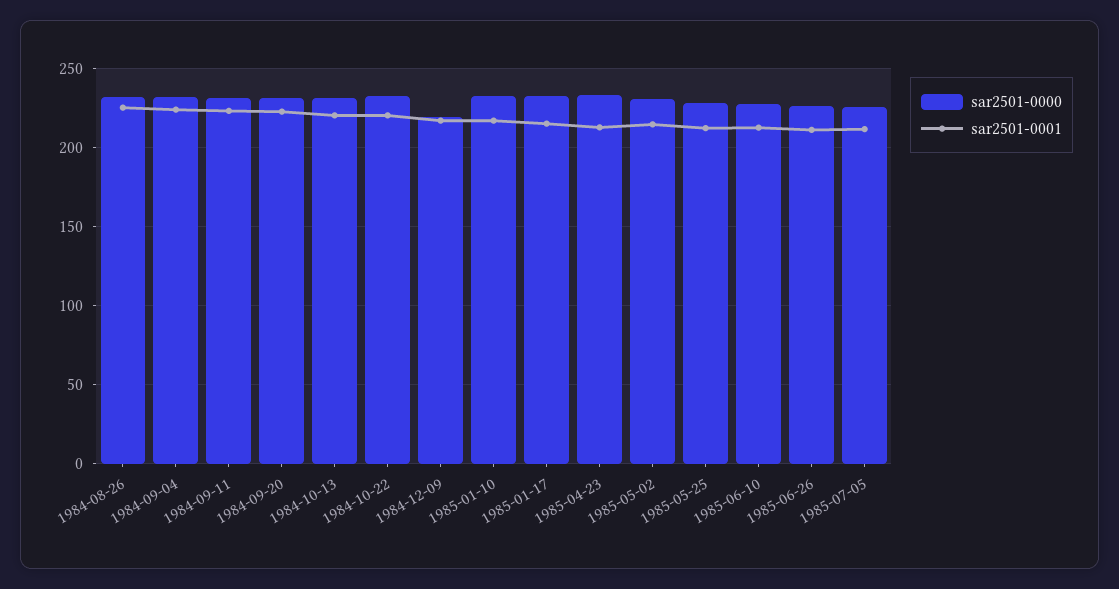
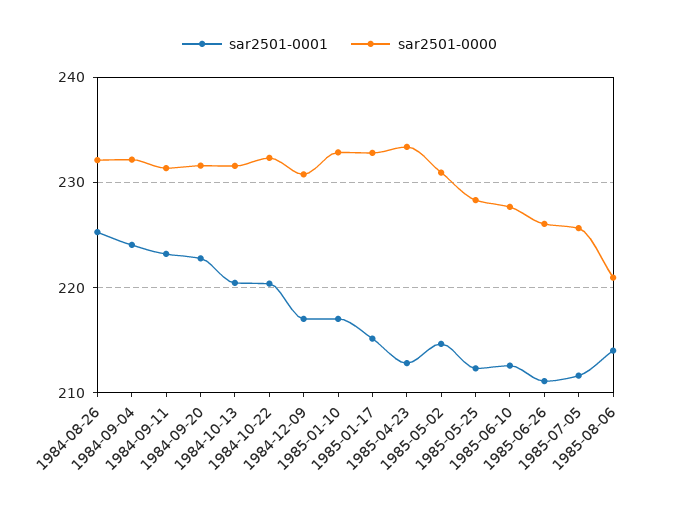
sar2501-0000, 1984-12-09: 220 -> 231
sar2501-0001, 1985-08-06: none -> 214
sar2501-0000, 1985-08-06: none -> 221

